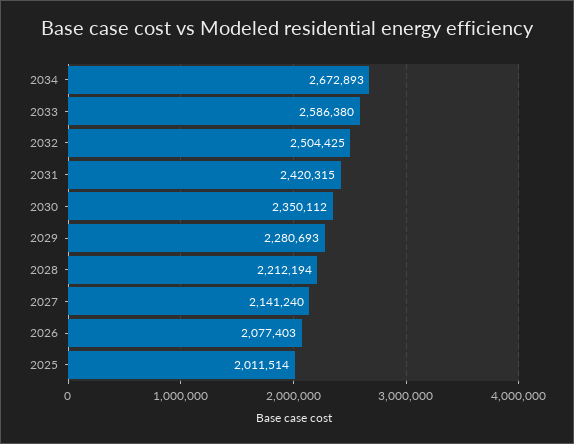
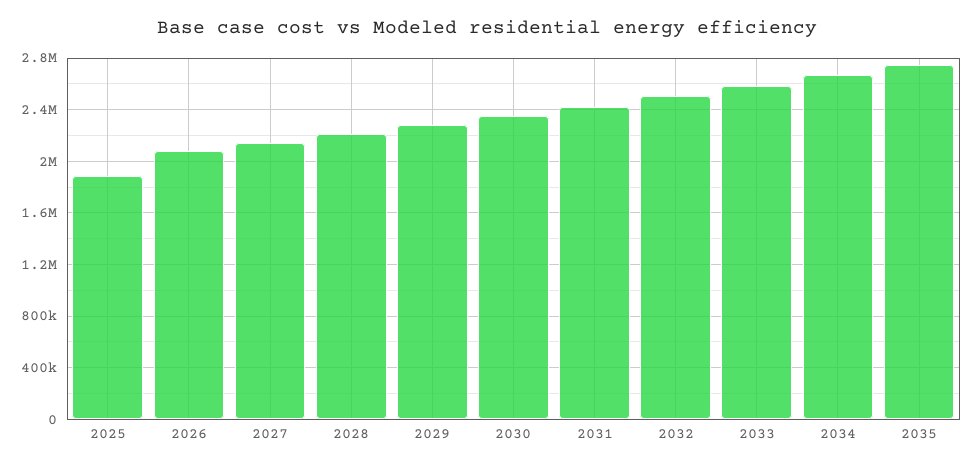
2025: 2011514 -> 1900000
2035: none -> 2750000

